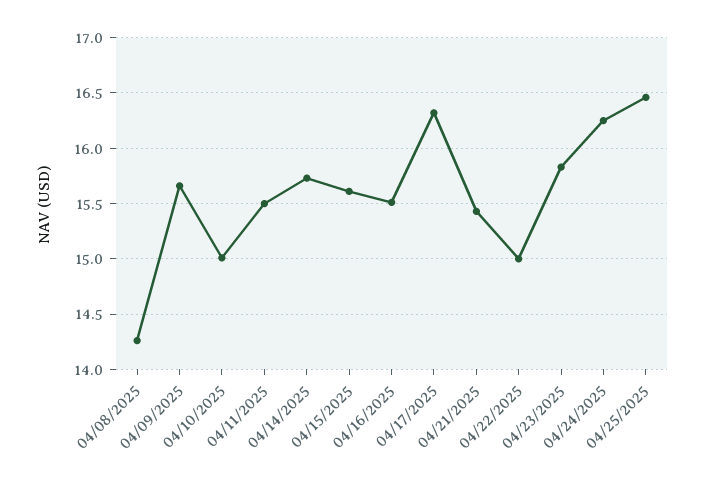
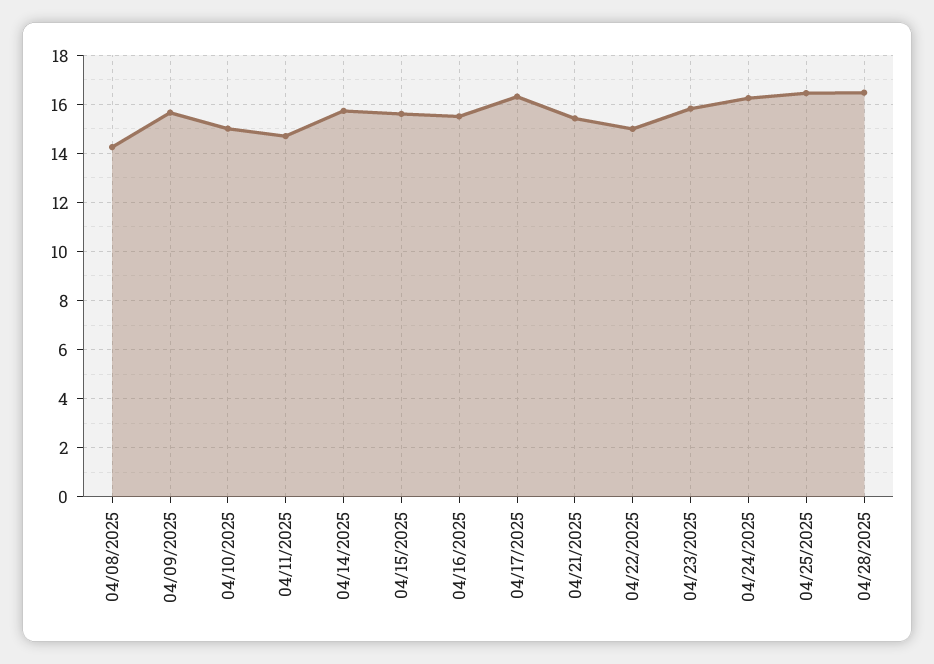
04/11/2025: 15.5 -> 14.75
04/28/2025: none -> 16.5

